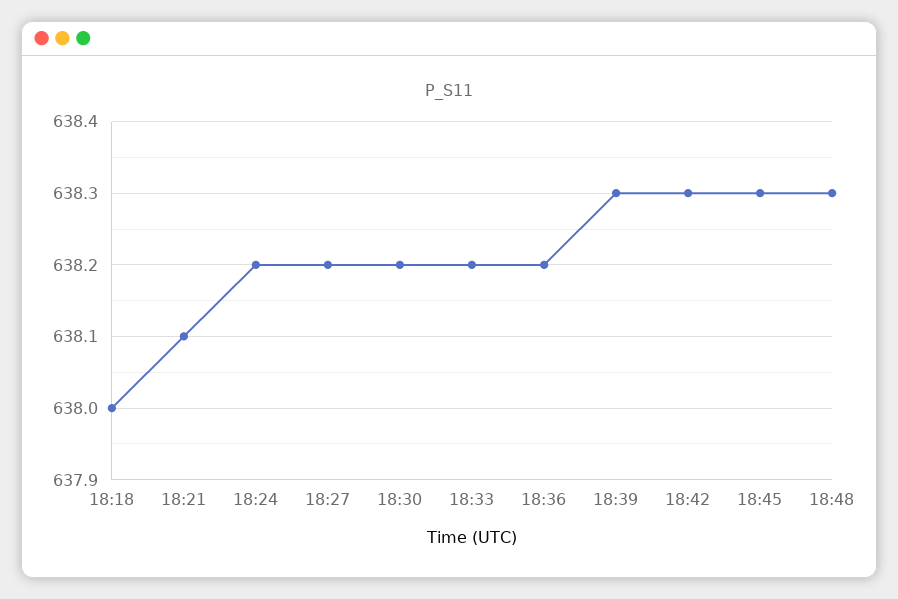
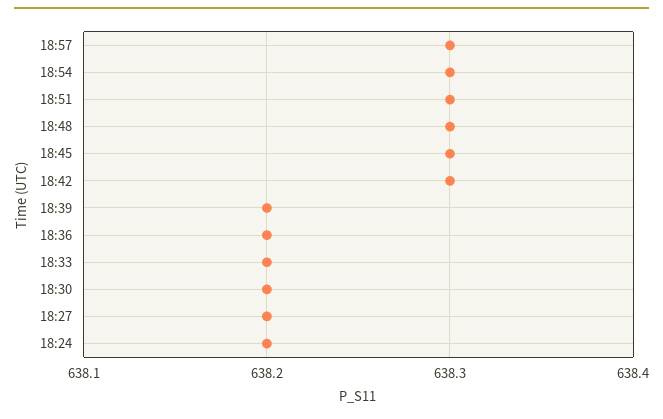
18:18: 638 -> none
18:21: 638.1 -> none
18:39: 638.3 -> 638.2
18:57: none -> 638.3
18:54: none -> 638.3
18:51: none -> 638.3

